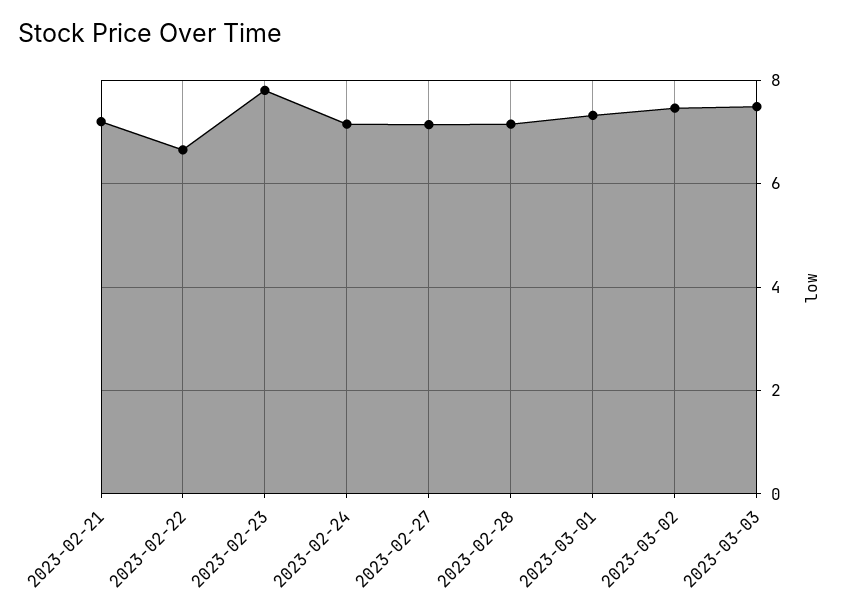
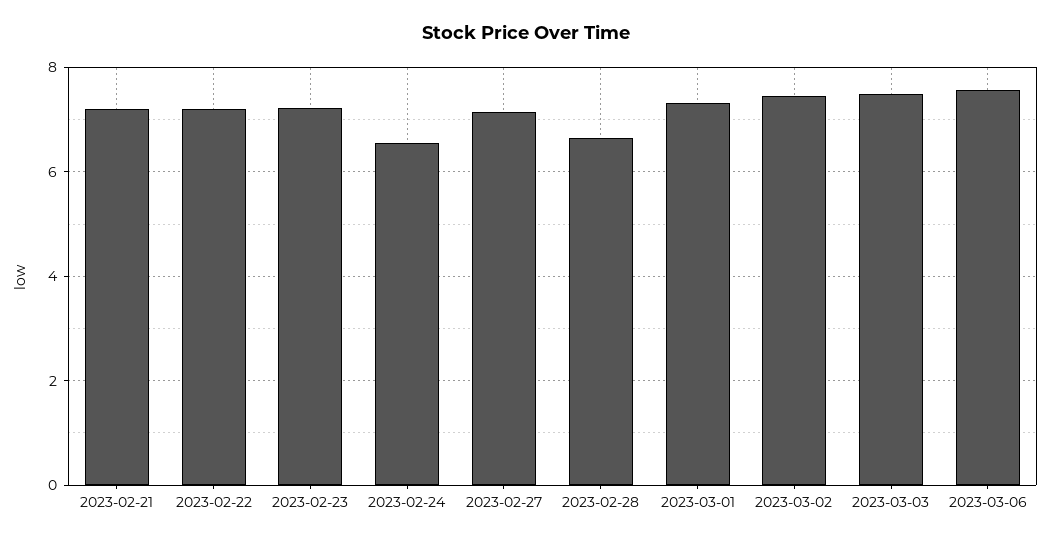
2023-02-22: 6.6 -> 7.2
2023-02-23: 7.8 -> 7.2
2023-02-24: 7.2 -> 6.6
2023-02-28: 7.2 -> 6.6
2023-03-06: none -> 7.6

